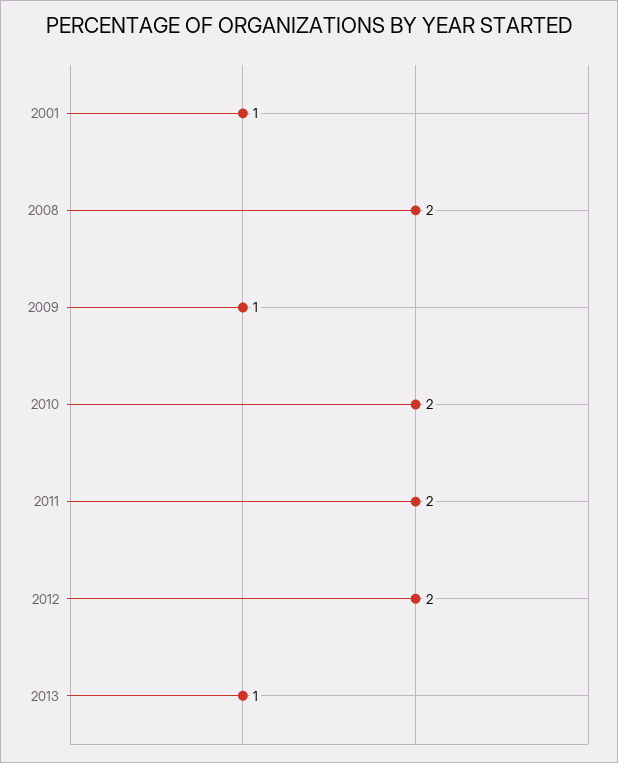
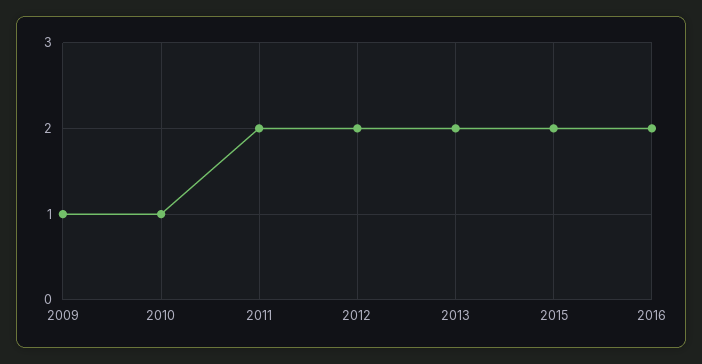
2001: 1 -> none
2008: 2 -> none
2010: 2 -> 1
2013: 1 -> 2
2015: none -> 2
2016: none -> 2

